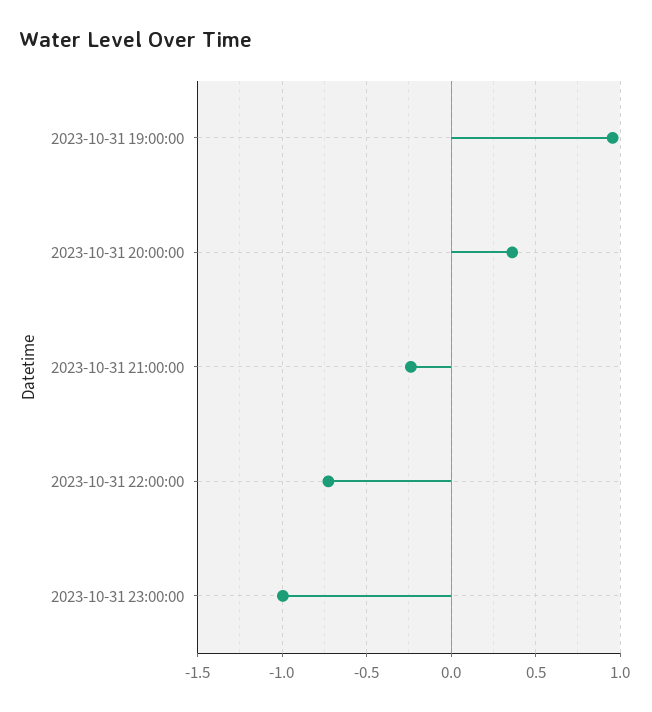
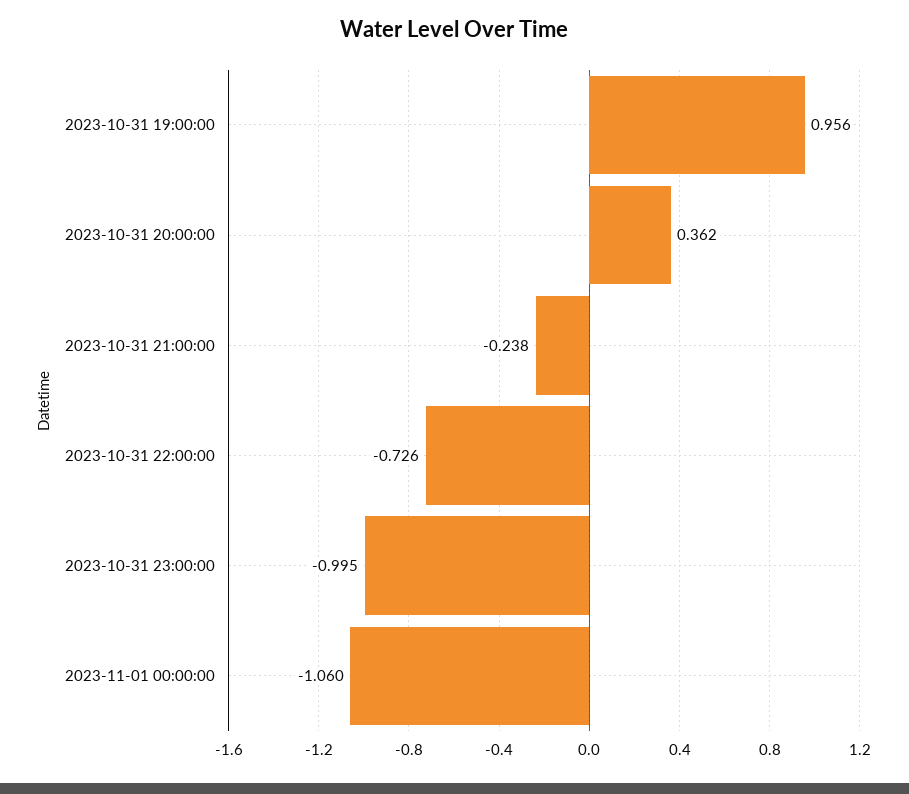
2023-11-01 00:00:00: none -> -1.06

